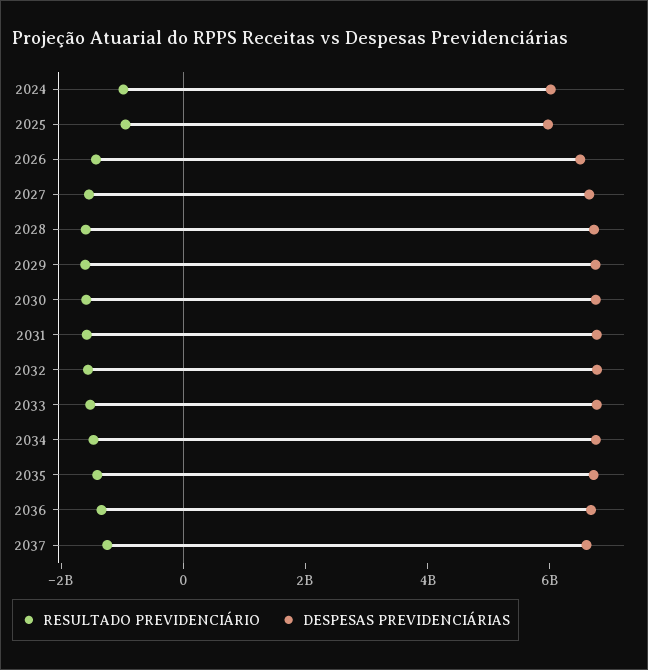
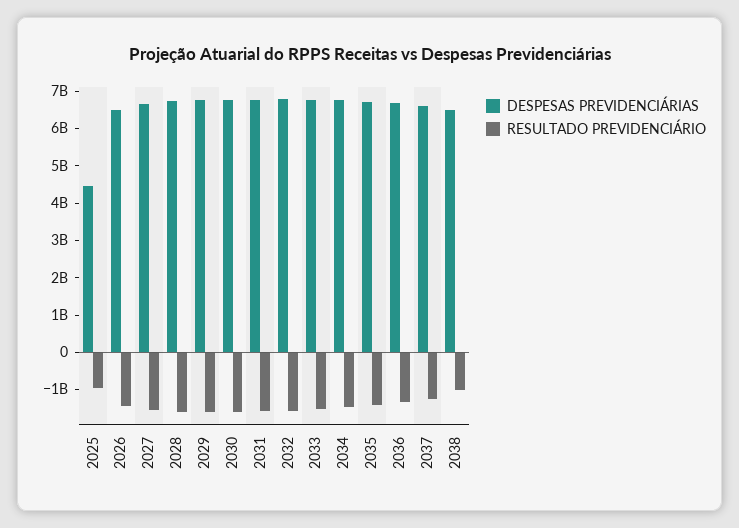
RESULTADO PREVIDENCIÁRIO, 2024: -1000000000 -> none
DESPESAS PREVIDENCIÁRIAS, 2024: 6000000000 -> none
DESPESAS PREVIDENCIÁRIAS, 2025: 6000000000 -> 4500000000
DESPESAS PREVIDENCIÁRIAS, 2038: none -> 6500000000
RESULTADO PREVIDENCIÁRIO, 2038: none -> -1000000000

